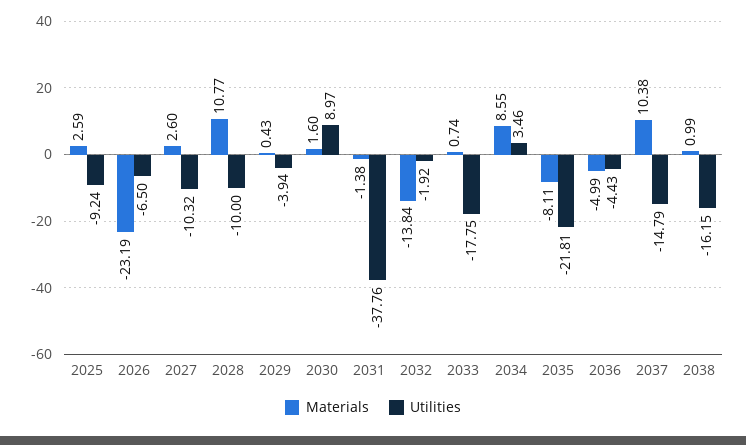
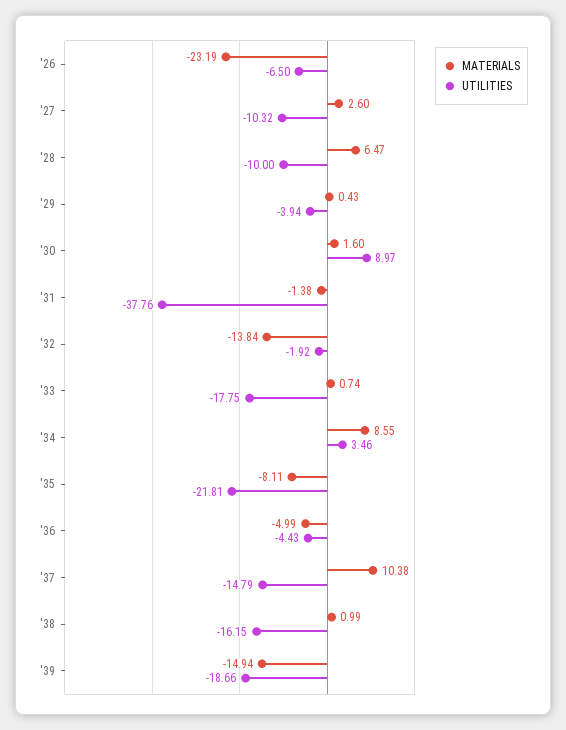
Materials, 2025: 2.59 -> none
Utilities, 2025: -9.24 -> none
Materials, 2028: 10.77 -> 6.47
Materials, '39: none -> -14.94
Utilities, '39: none -> -18.66

